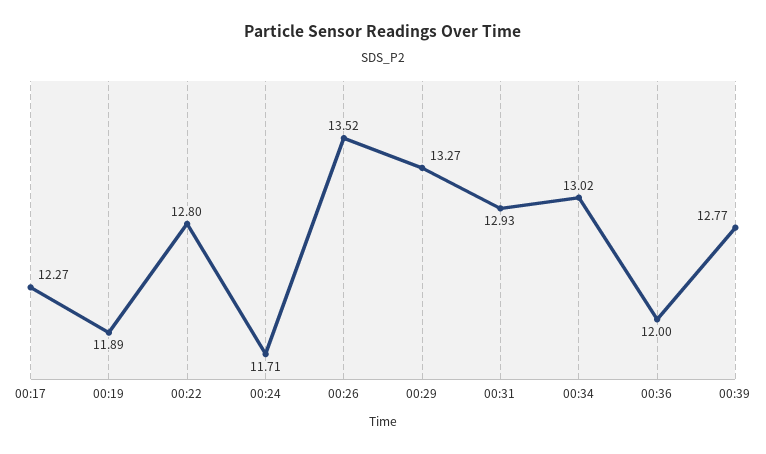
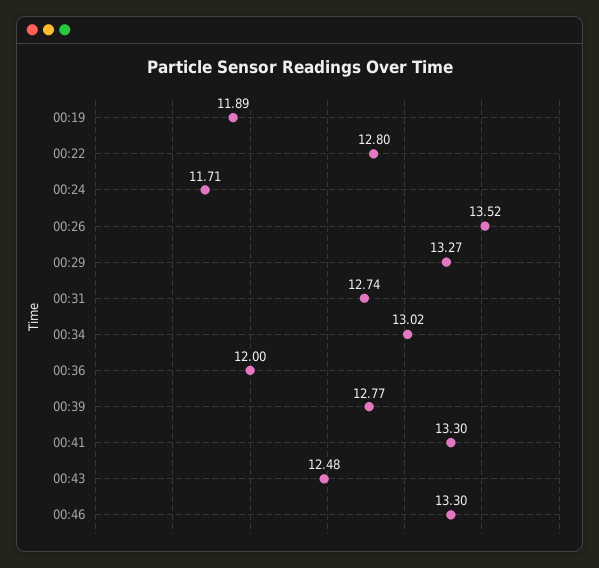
00:17: 12.27 -> none
00:31: 12.93 -> 12.74
00:41: none -> 13.3
00:43: none -> 12.48
00:46: none -> 13.3

